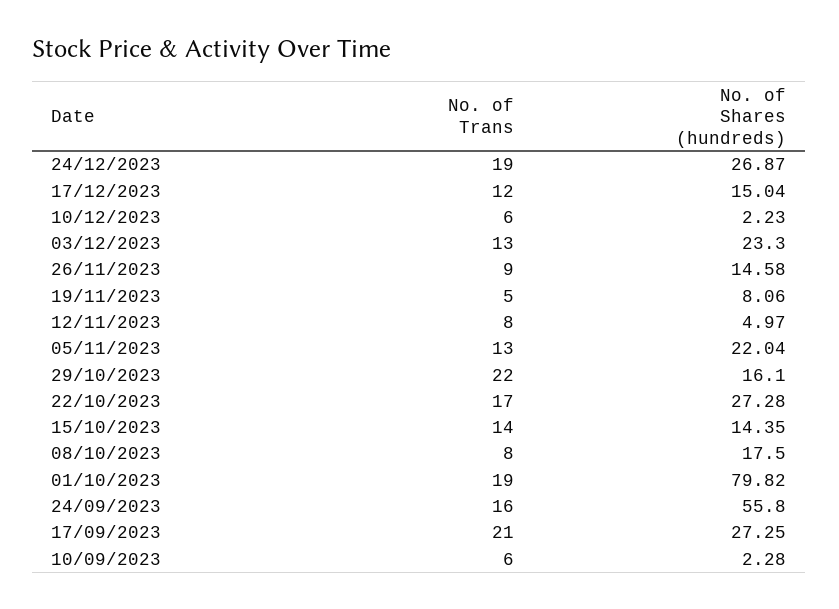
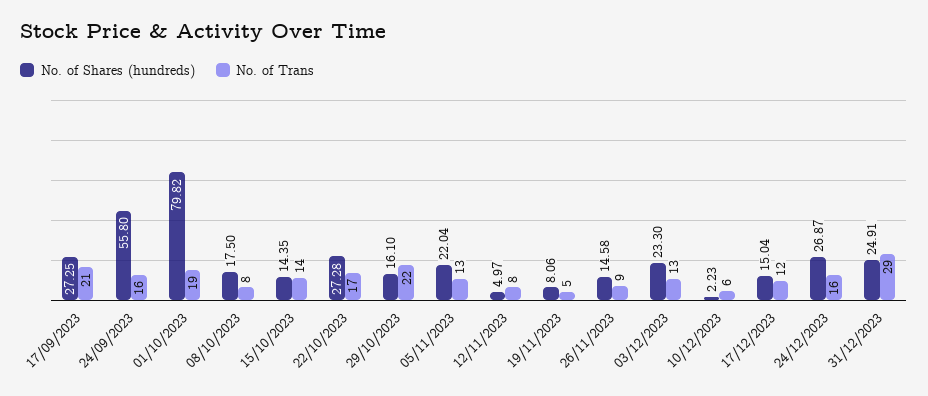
No. of Trans, 24/12/2023: 19 -> 16
No. of Trans, 10/09/2023: 6 -> none
No. of Shares (hundreds), 10/09/2023: 2.28 -> none
No. of Shares (hundreds), 31/12/2023: none -> 24.91
No. of Trans, 31/12/2023: none -> 29

